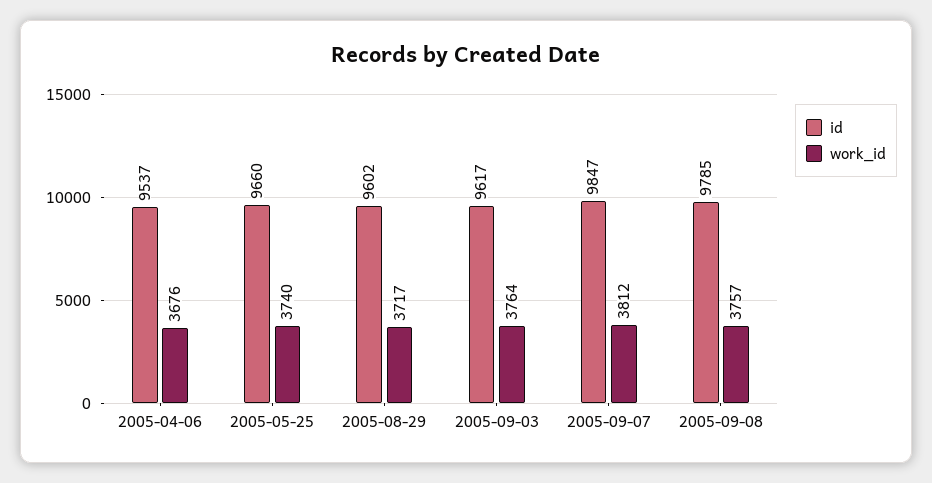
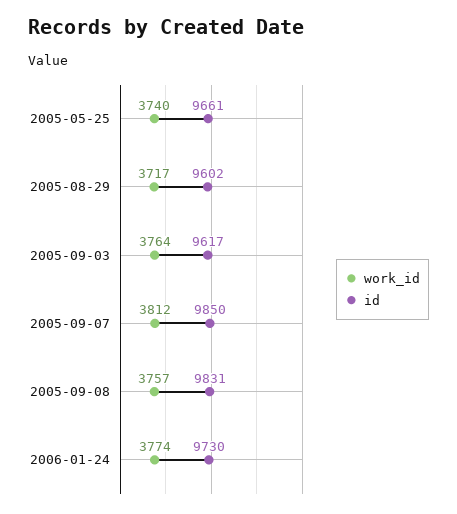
id, 2005-04-06: 9537 -> none
work_id, 2005-04-06: 3676 -> none
id, 2005-05-25: 9660 -> 9661
id, 2005-09-07: 9847 -> 9850
id, 2005-09-08: 9785 -> 9831
work_id, 2006-01-24: none -> 3774
id, 2006-01-24: none -> 9730

